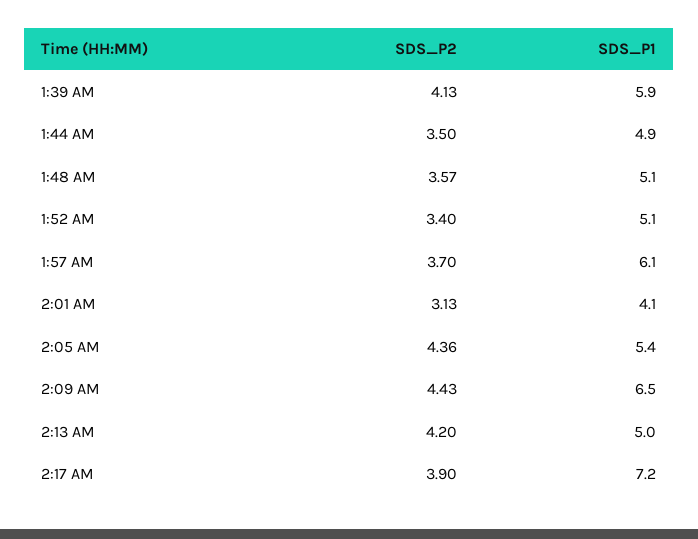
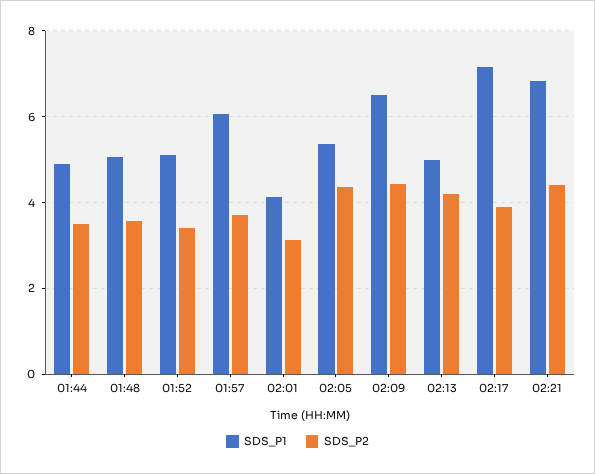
SDS_P2, 1:39 AM: 4.13 -> none
SDS_P1, 1:39 AM: 5.9 -> none
SDS_P1, 02:21: none -> 6.8
SDS_P2, 02:21: none -> 4.4

